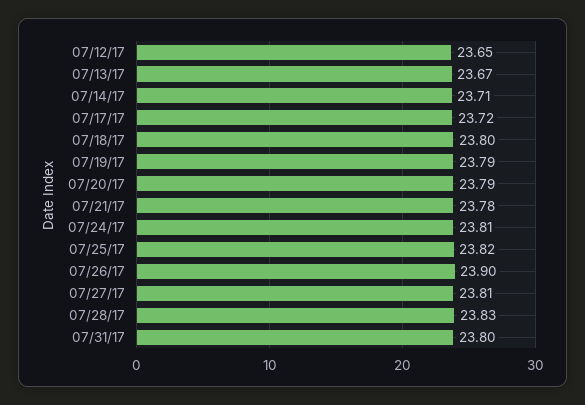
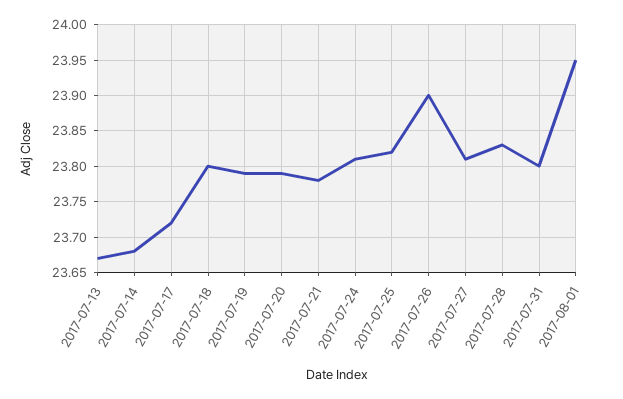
07/12/17: 23.65 -> none
07/14/17: 23.71 -> 23.68
2017-08-01: none -> 23.95

